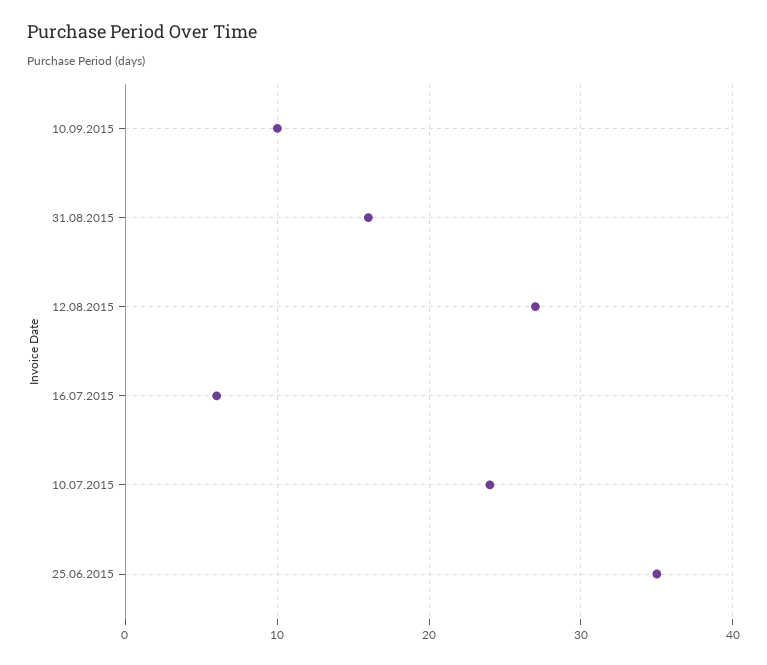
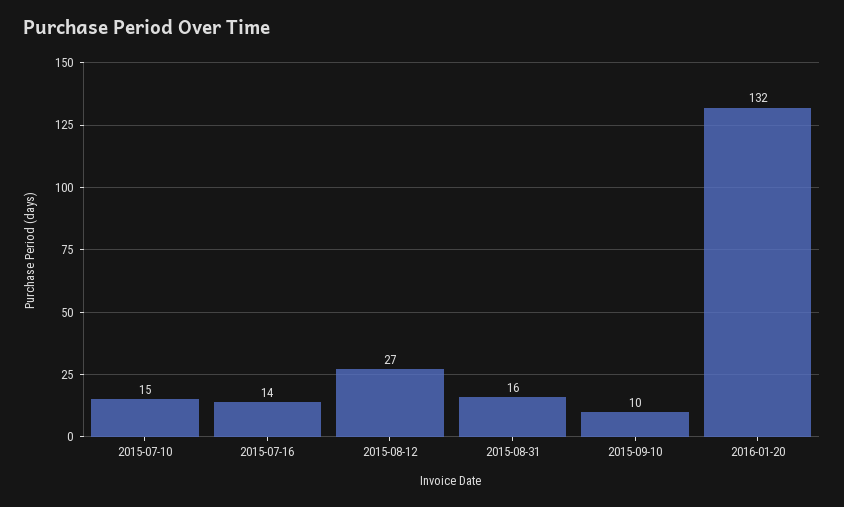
16.07.2015: 6 -> 14
10.07.2015: 24 -> 15
25.06.2015: 35 -> none
2016-01-20: none -> 132

